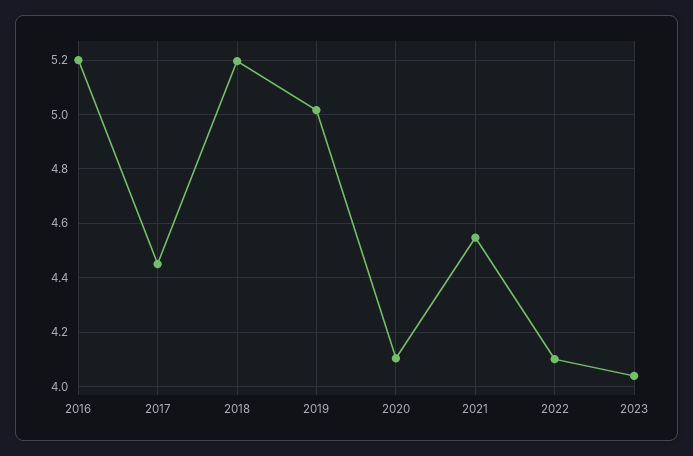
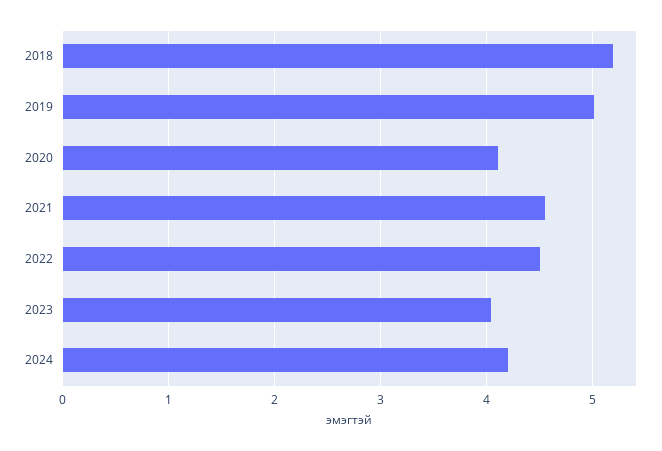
2016: 5.2 -> none
2017: 4.45 -> none
2022: 4.1 -> 4.5
2024: none -> 4.2

